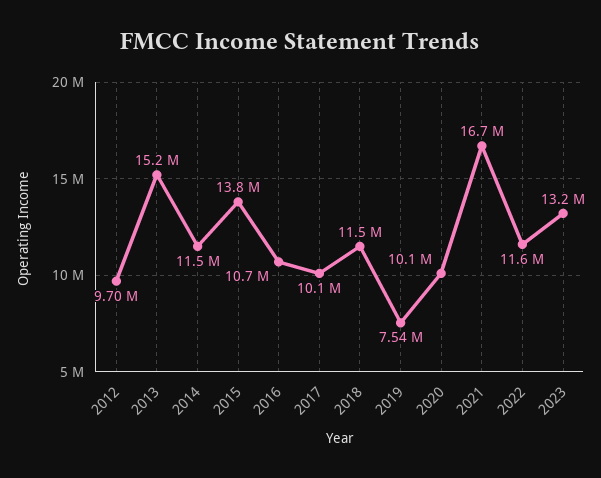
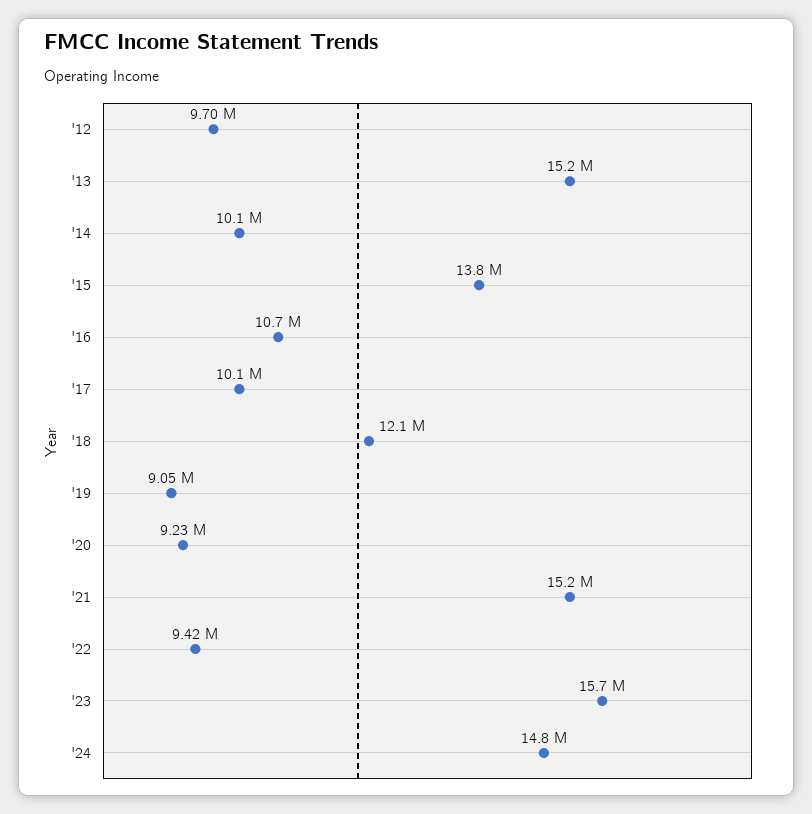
2014: 11500000 -> 10100000
2018: 11500000 -> 12100000
2019: 7540000 -> 9050000
2020: 10100000 -> 9230000
2021: 16700000 -> 15200000
2022: 11600000 -> 9420000
2023: 13200000 -> 15700000
'24: none -> 14800000

